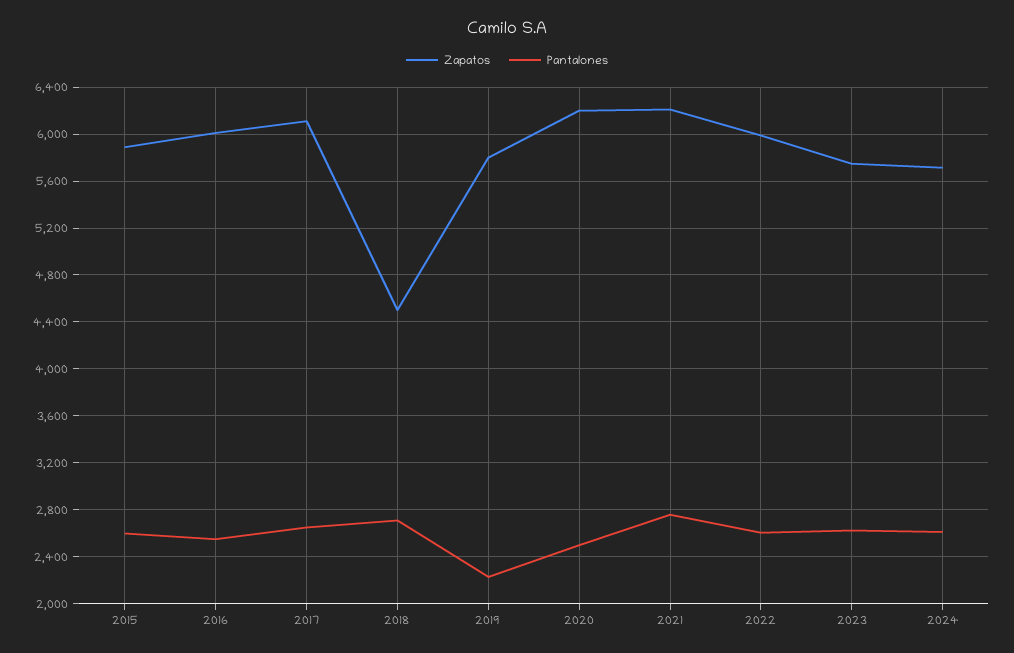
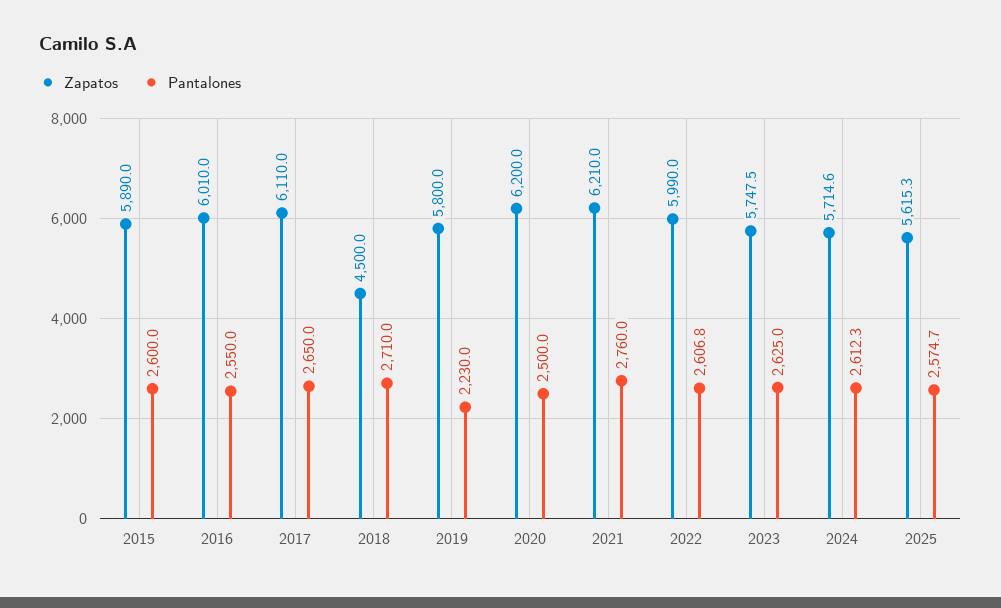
Zapatos, 2025: none -> 5615.3
Pantalones, 2025: none -> 2574.7

